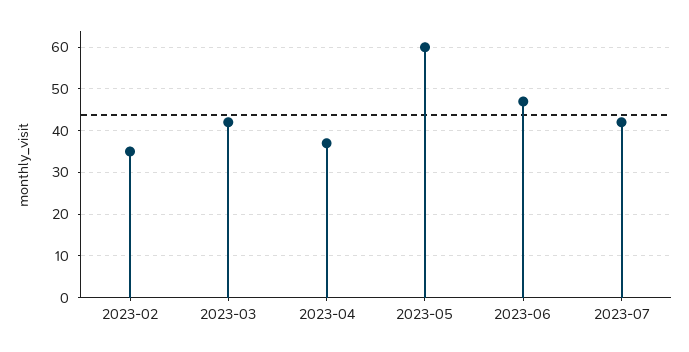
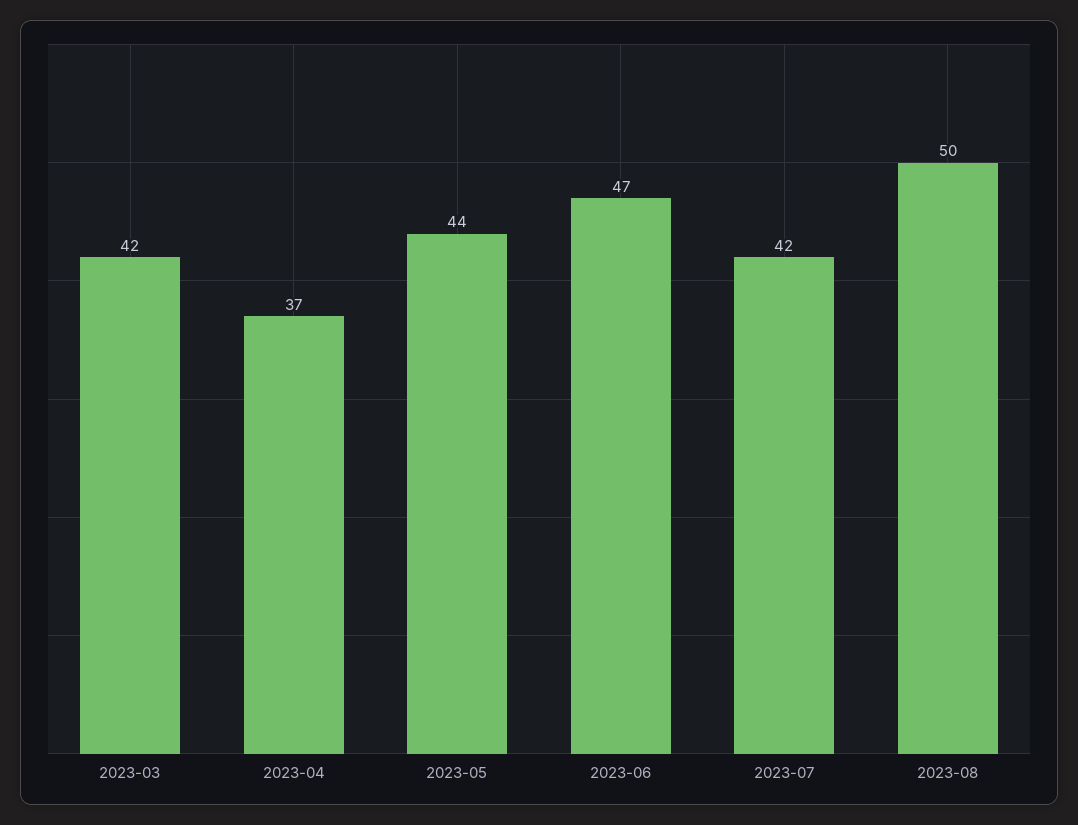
2023-02: 35 -> none
2023-05: 60 -> 44
2023-08: none -> 50

